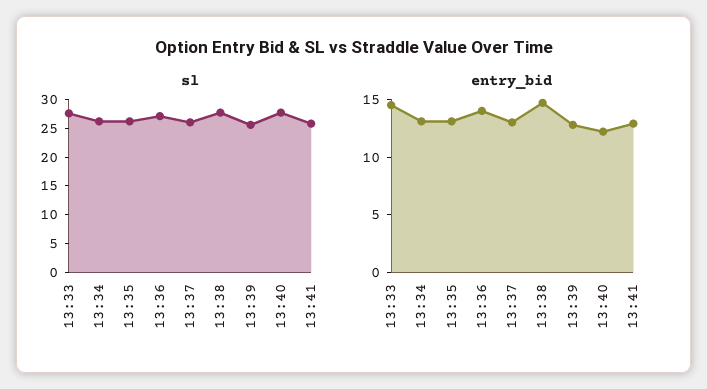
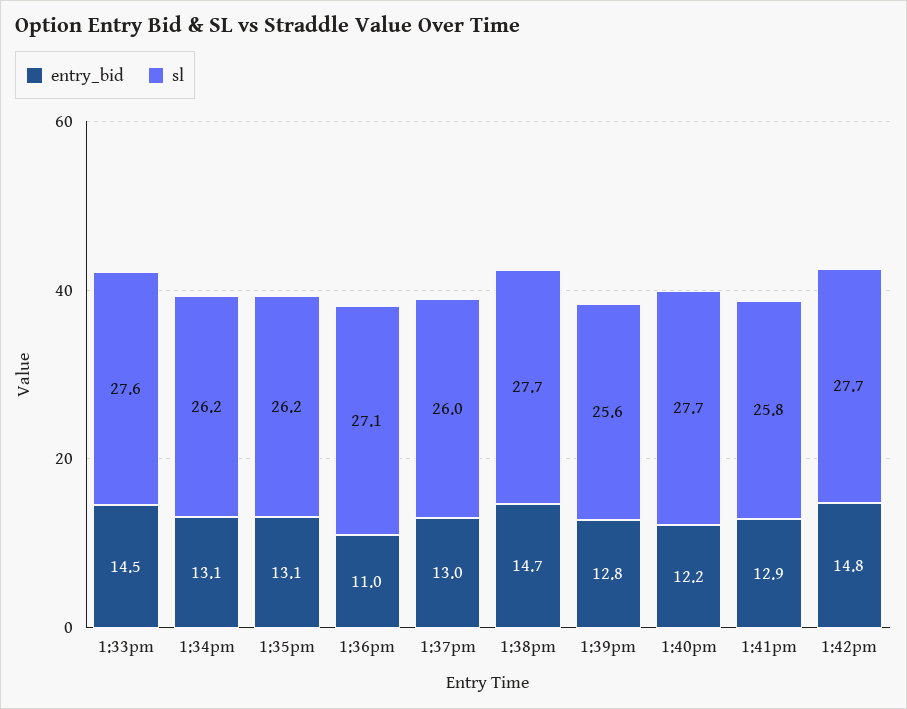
entry_bid, 13:36: 14 -> 11
entry_bid, 1:42pm: none -> 14.8
sl, 1:42pm: none -> 27.7

